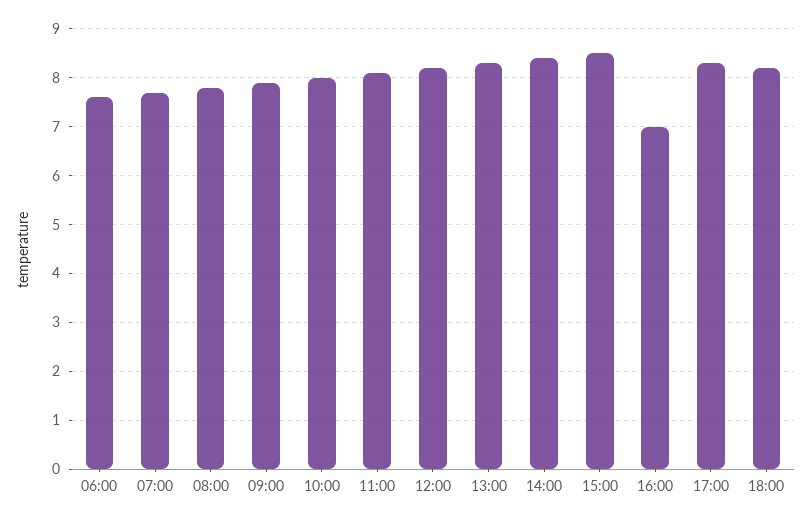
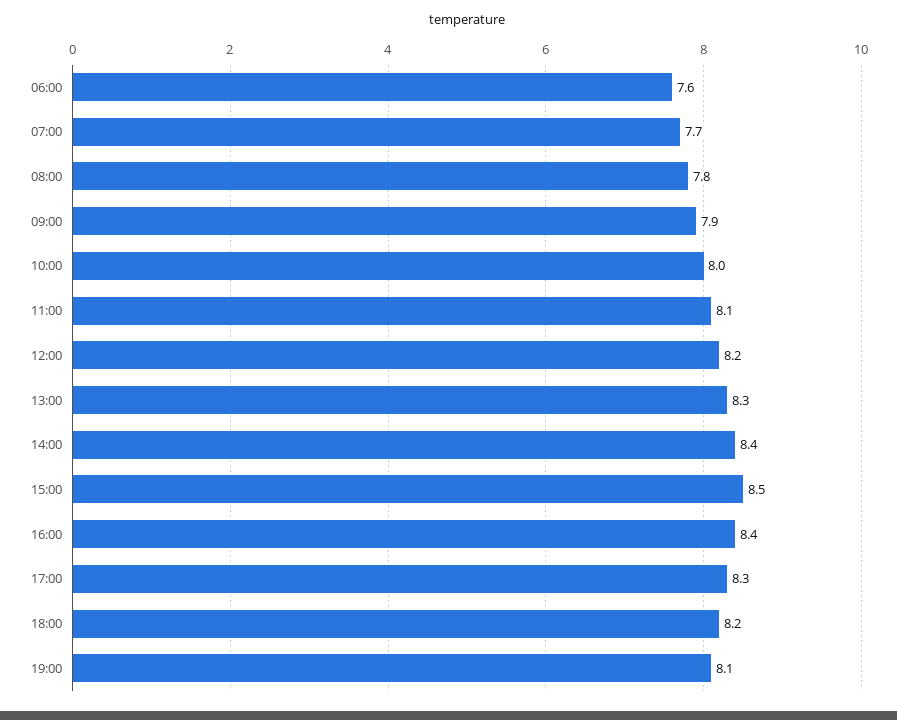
16:00: 7 -> 8.4
19:00: none -> 8.1

